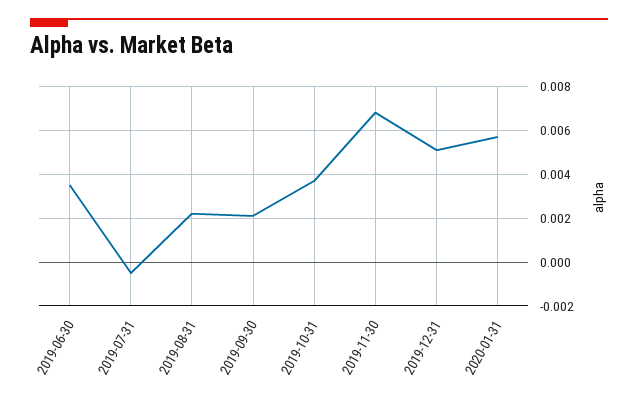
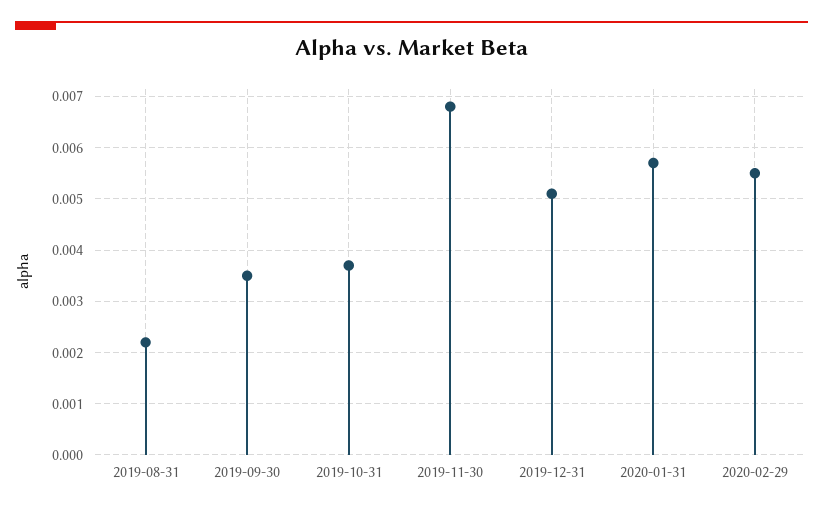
2019-06-30: 0.0035 -> none
2019-07-31: -0.0005 -> none
2019-09-30: 0.002 -> 0.0035
2020-02-29: none -> 0.0055

